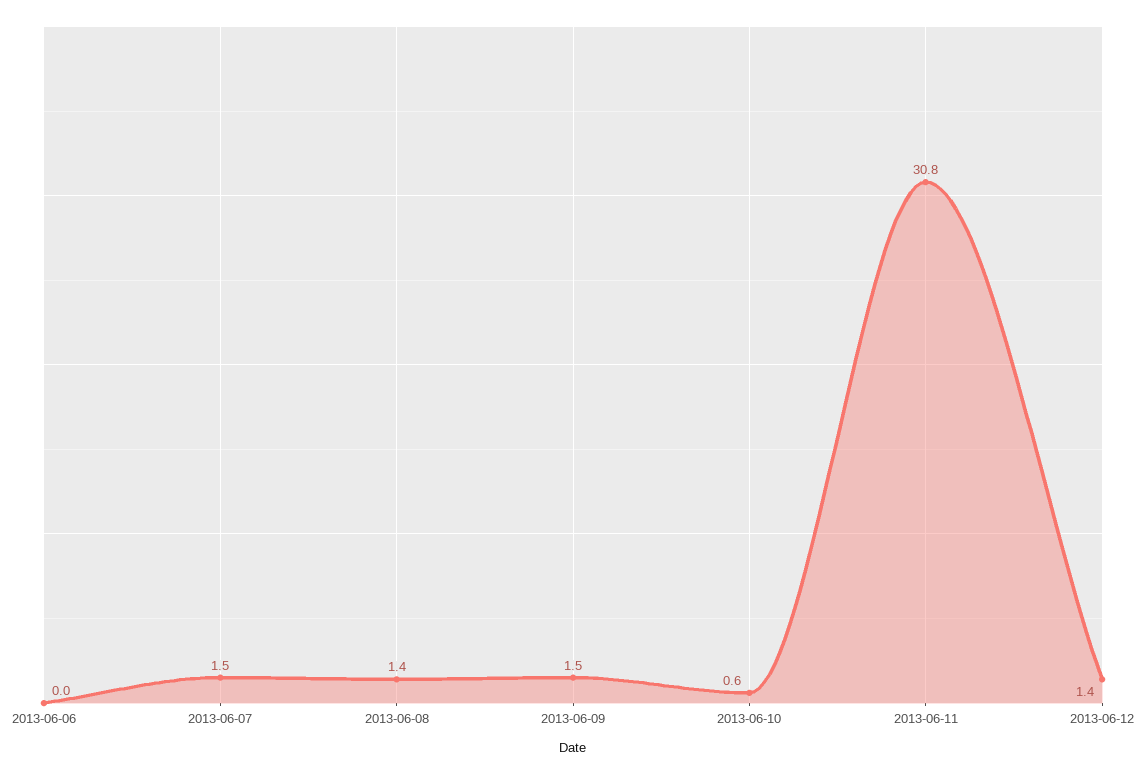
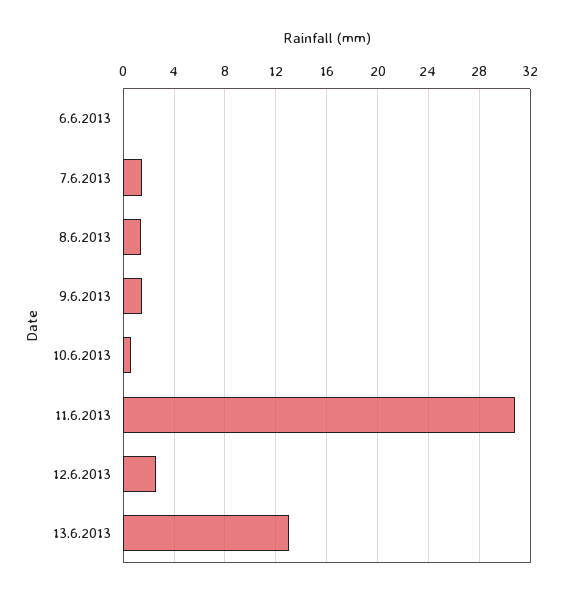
2013-06-12: 1.4 -> 2.5
13.6.2013: none -> 13

